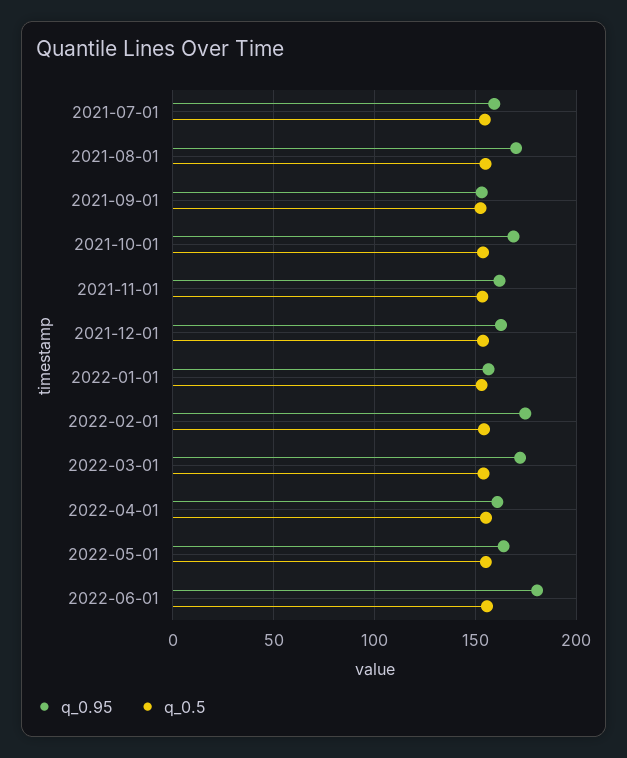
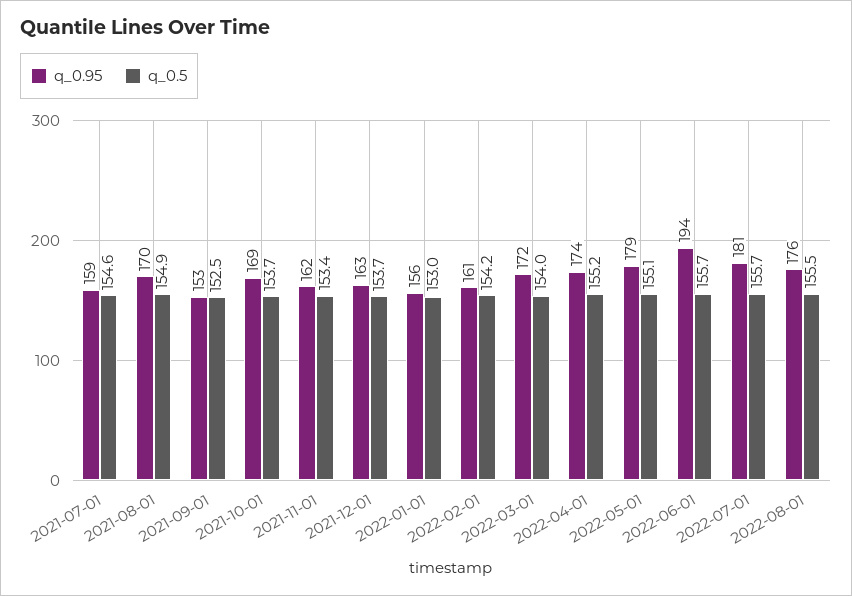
q_0.95, 2022-02-01: 175 -> 161
q_0.95, 2022-04-01: 160 -> 174
q_0.95, 2022-05-01: 165 -> 179
q_0.95, 2022-06-01: 180 -> 194
q_0.95, 2022-07-01: none -> 181
q_0.5, 2022-07-01: none -> 155.7
q_0.95, 2022-08-01: none -> 176
q_0.5, 2022-08-01: none -> 155.5

